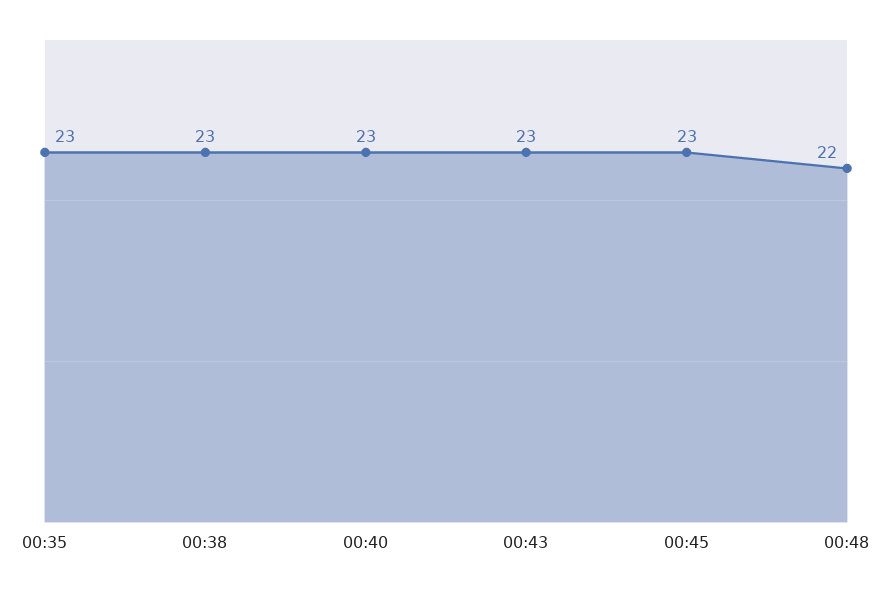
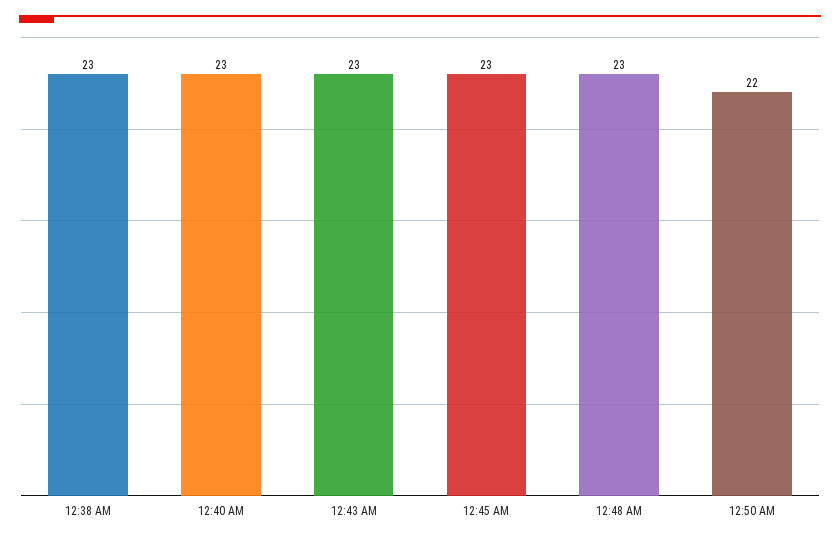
00:35: 23 -> none
00:48: 22 -> 23
12:50 AM: none -> 22

